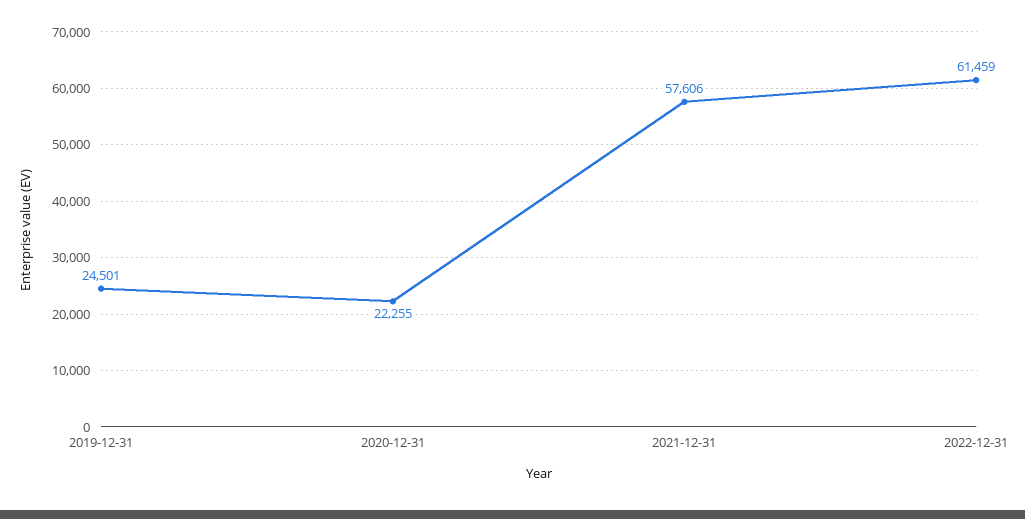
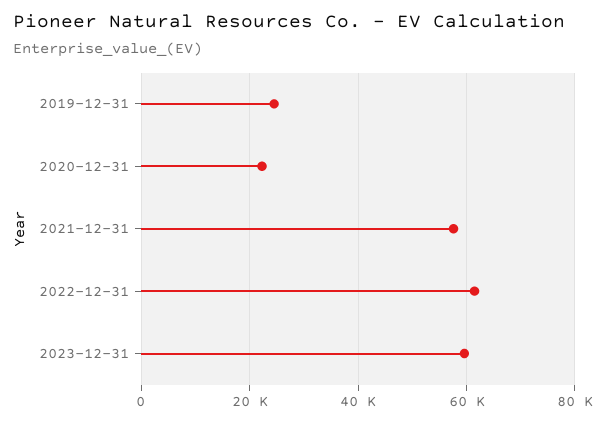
2023-12-31: none -> 60000

